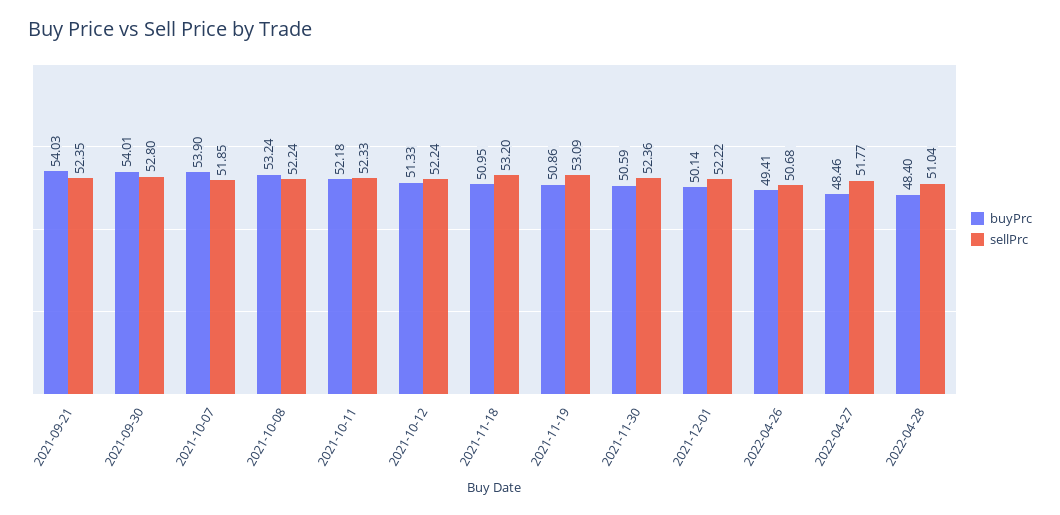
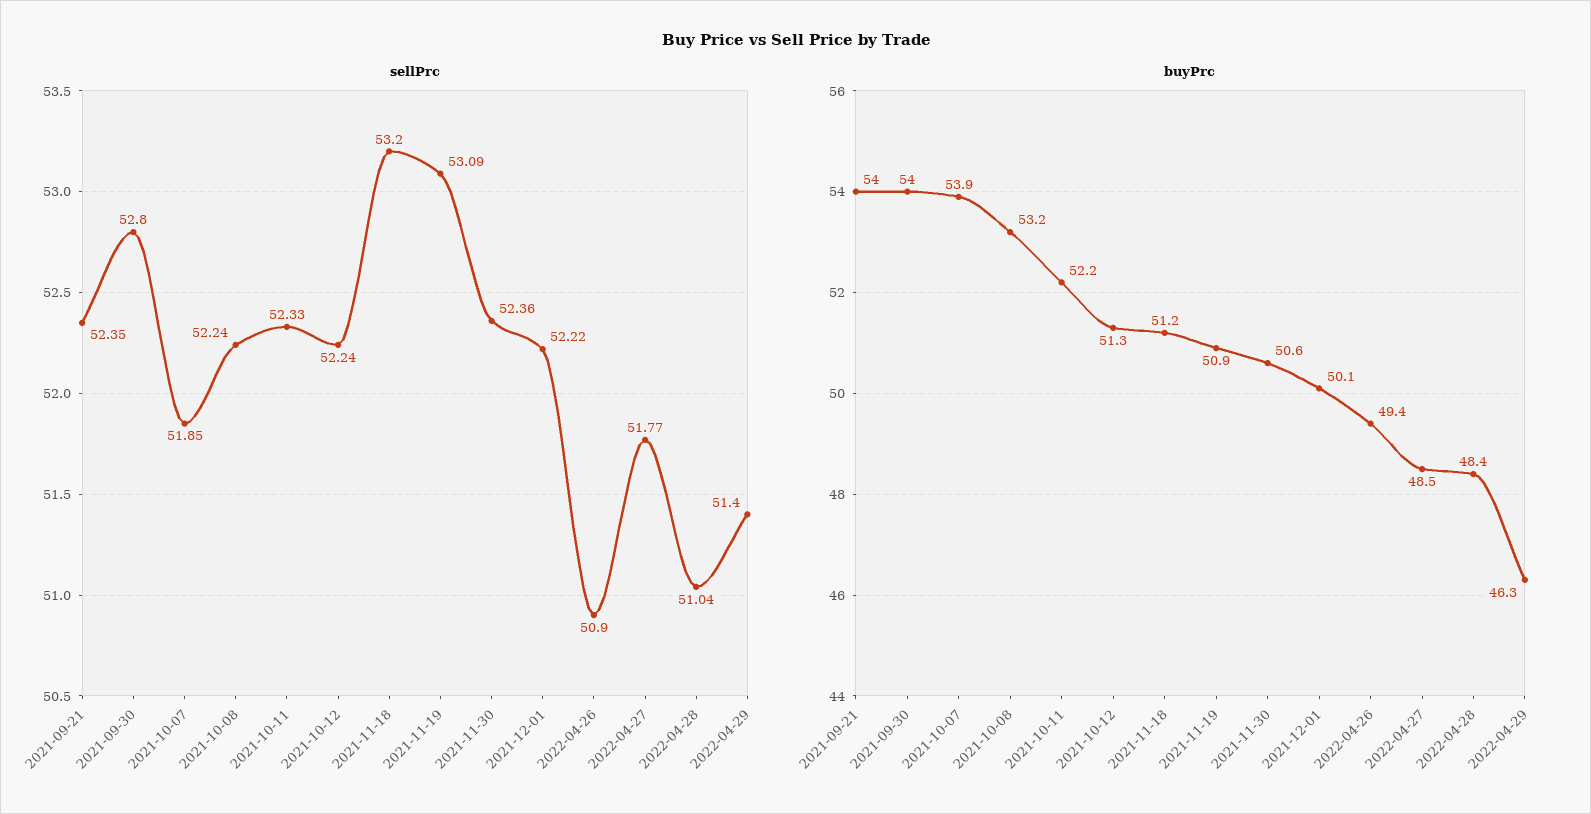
buyPrc, 2021-11-18: 50.95 -> 51.2
sellPrc, 2022-04-26: 50.68 -> 50.9
sellPrc, 2022-04-29: none -> 51.4
buyPrc, 2022-04-29: none -> 46.3

